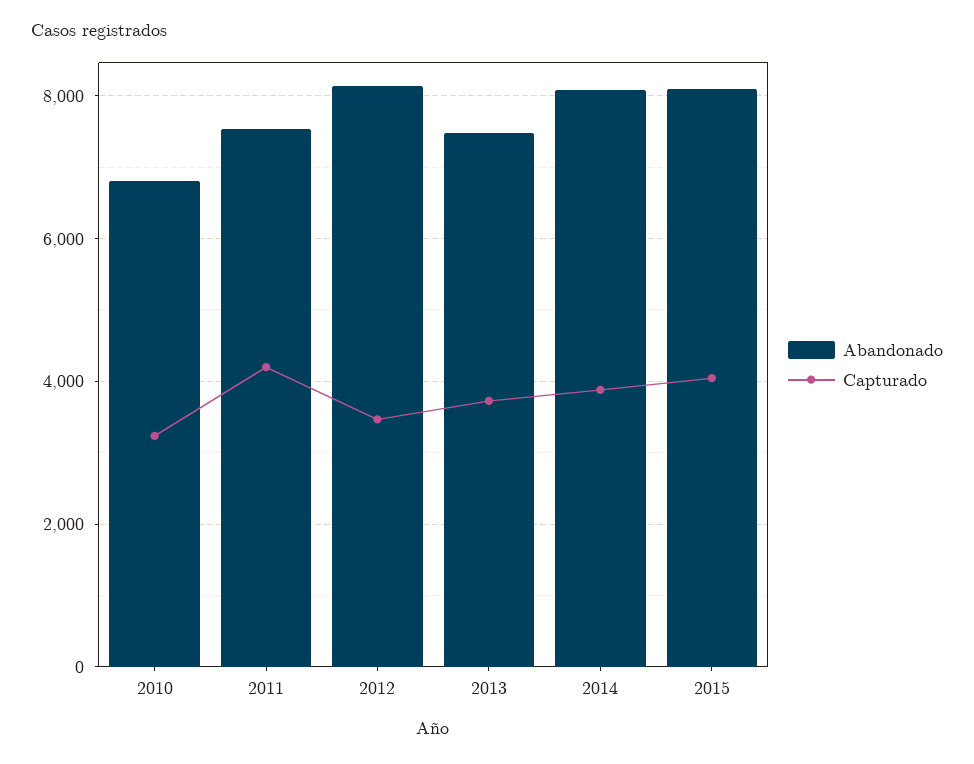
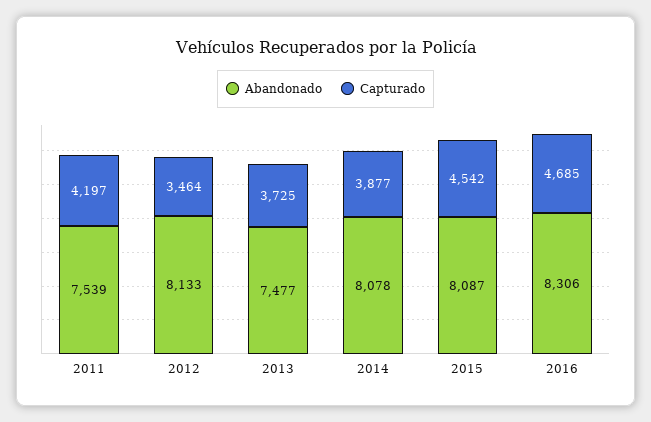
Abandonado, 2010: 6800 -> none
Capturado, 2010: 3200 -> none
Capturado, 2015: 4000 -> 4542
Abandonado, 2016: none -> 8306
Capturado, 2016: none -> 4685

